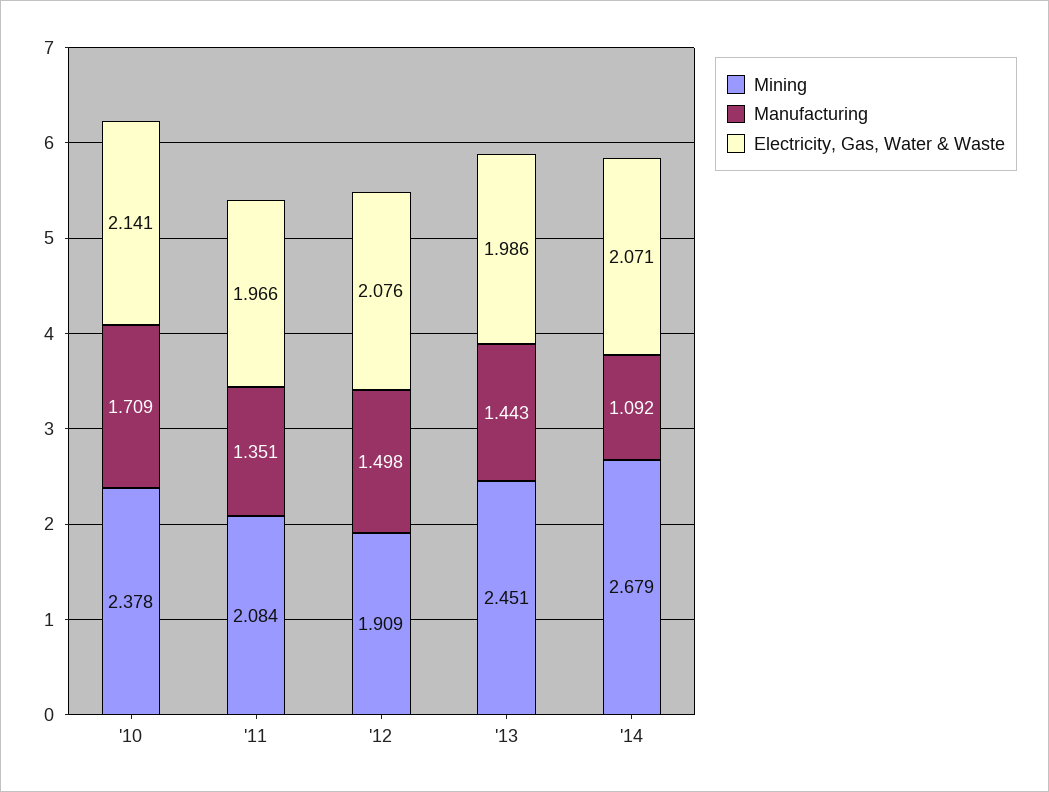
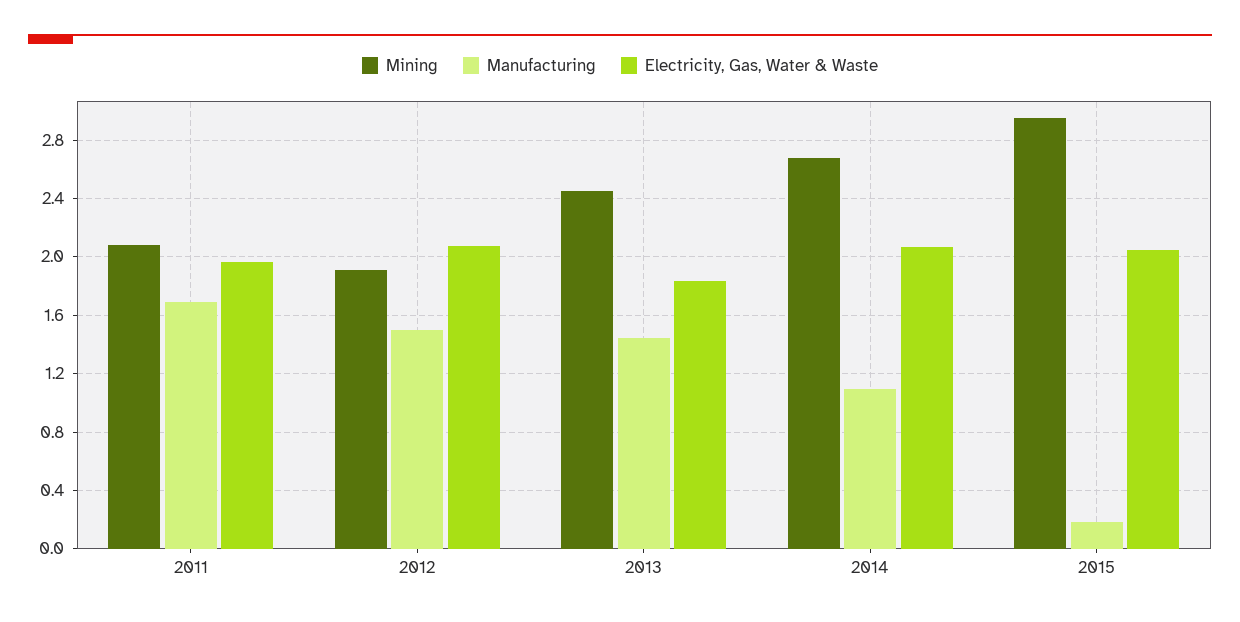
Mining, '10: 2.378 -> none
Manufacturing, '10: 1.709 -> none
Electricity, Gas, Water & Waste, '10: 2.141 -> none
Manufacturing, '11: 1.351 -> 1.7
Electricity, Gas, Water & Waste, '13: 1.986 -> 1.85
Mining, 2015: none -> 2.95
Manufacturing, 2015: none -> 0.2
Electricity, Gas, Water & Waste, 2015: none -> 2.05

